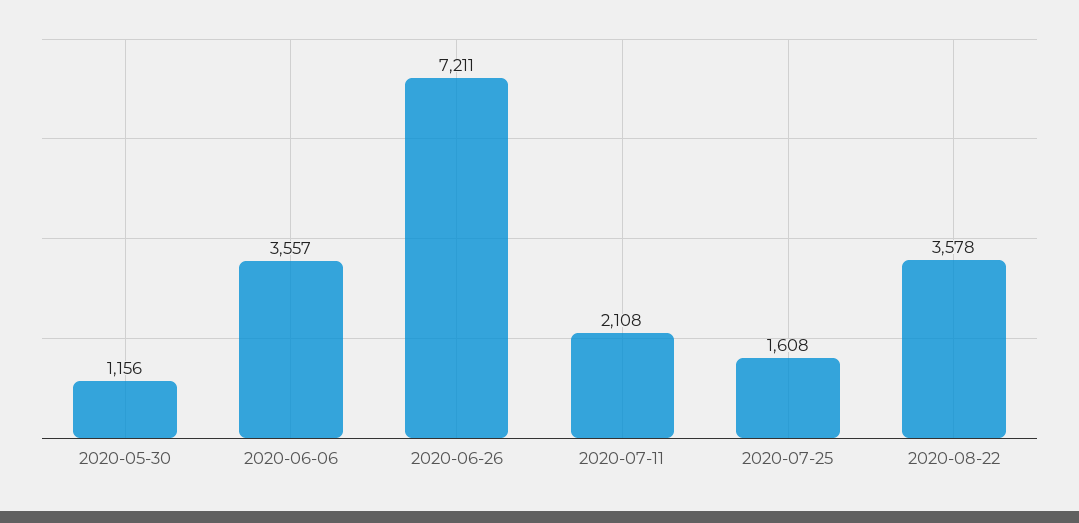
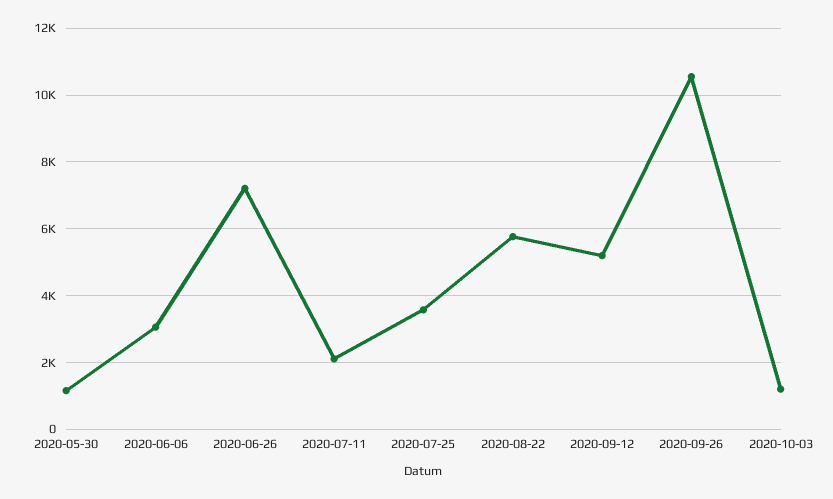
2020-06-06: 3557 -> 3000
2020-07-25: 1608 -> 3600
2020-08-22: 3578 -> 5800
2020-09-12: none -> 5200
2020-09-26: none -> 10600
2020-10-03: none -> 1200

